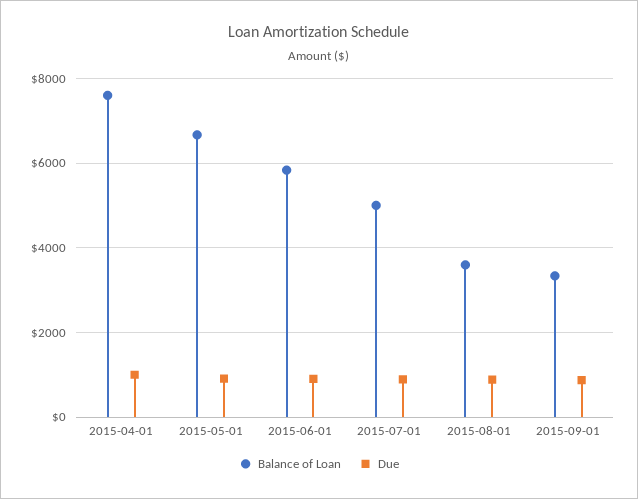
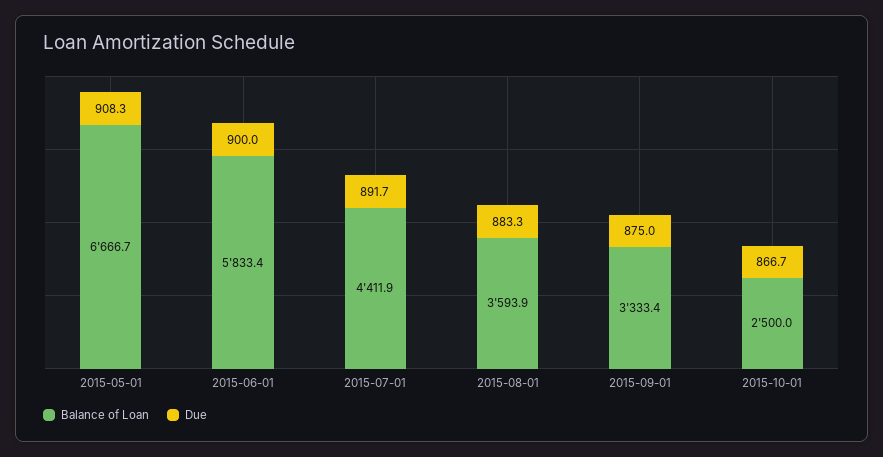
Balance of Loan, 2015-04-01: 7600 -> none
Due, 2015-04-01: 1000 -> none
Balance of Loan, 2015-07-01: 5000 -> 4411.9
Balance of Loan, 2015-10-01: none -> 2500
Due, 2015-10-01: none -> 866.7

